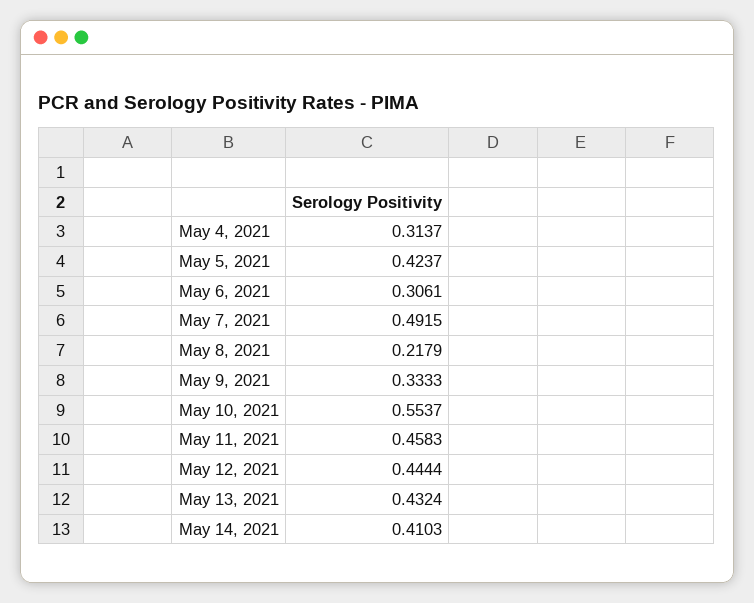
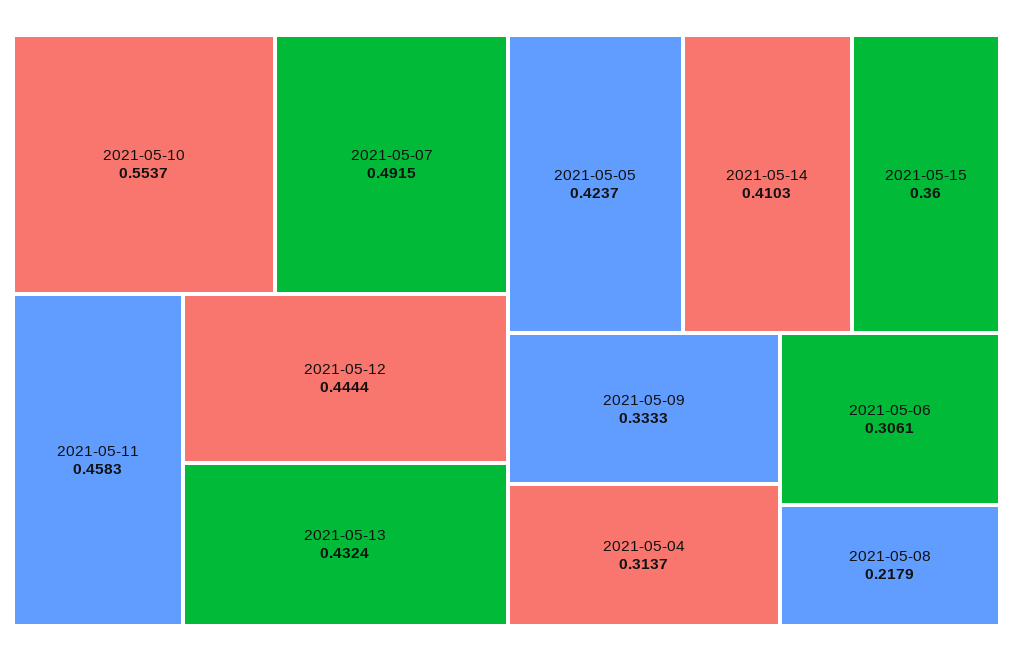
2021-05-15: none -> 0.36

